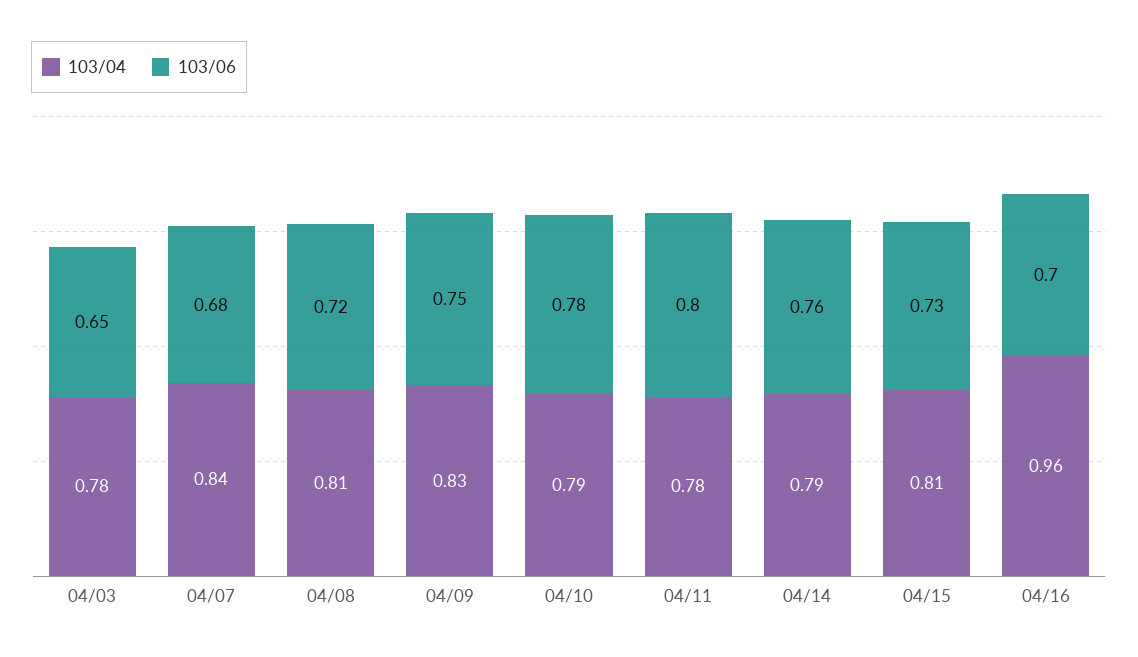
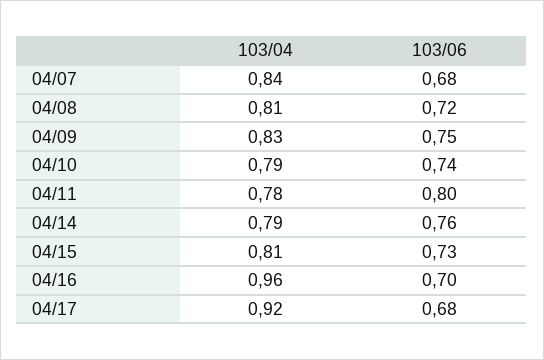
103/04, 04/03: 0.78 -> none
103/06, 04/03: 0.65 -> none
103/06, 04/10: 0.78 -> 0.74
103/04, 04/17: none -> 0.92
103/06, 04/17: none -> 0.68

